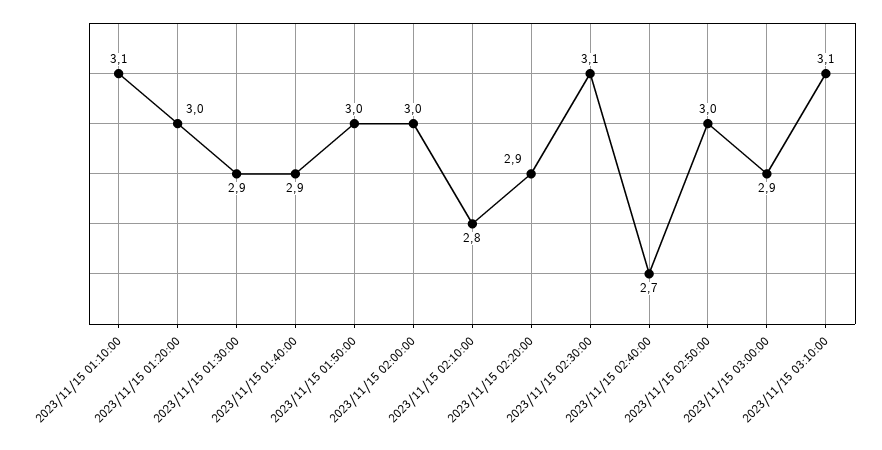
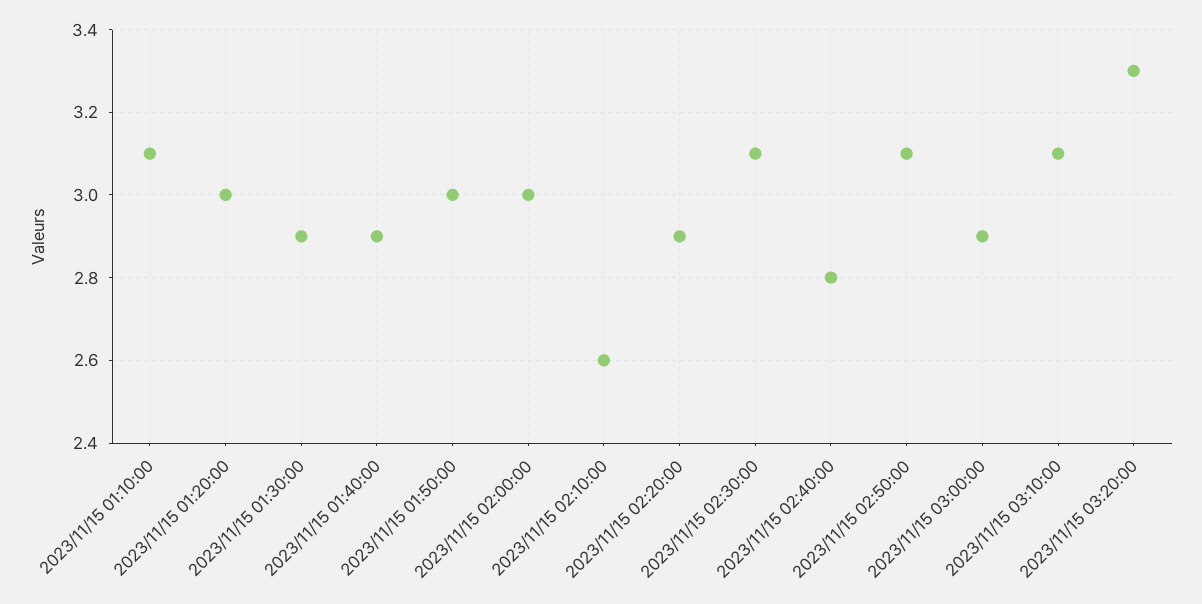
2023/11/15 02:10:00: 2.8 -> 2.6
2023/11/15 02:40:00: 2.7 -> 2.8
2023/11/15 02:50:00: 3 -> 3.1
2023/11/15 03:20:00: none -> 3.3

